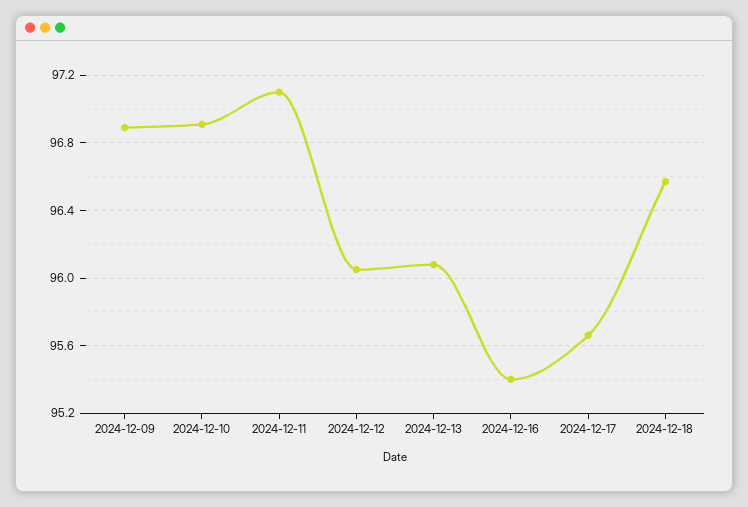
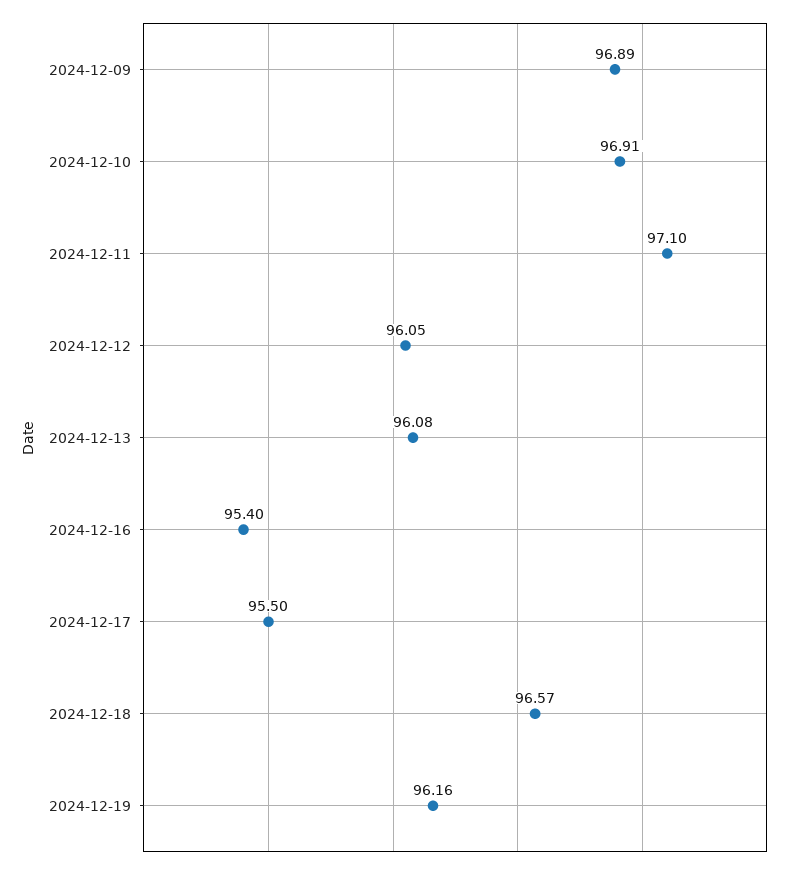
2024-12-17: 95.65 -> 95.5
2024-12-19: none -> 96.16

